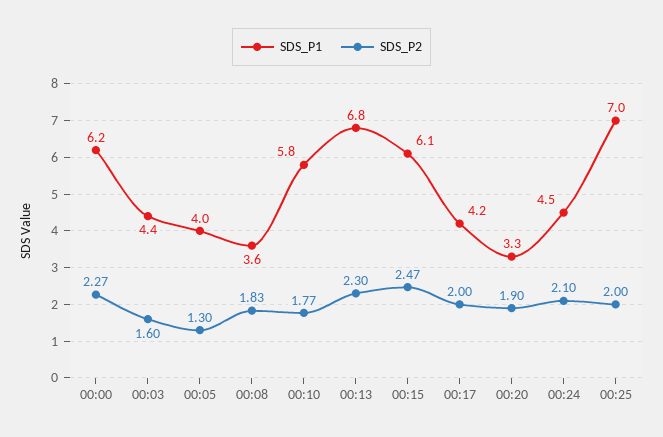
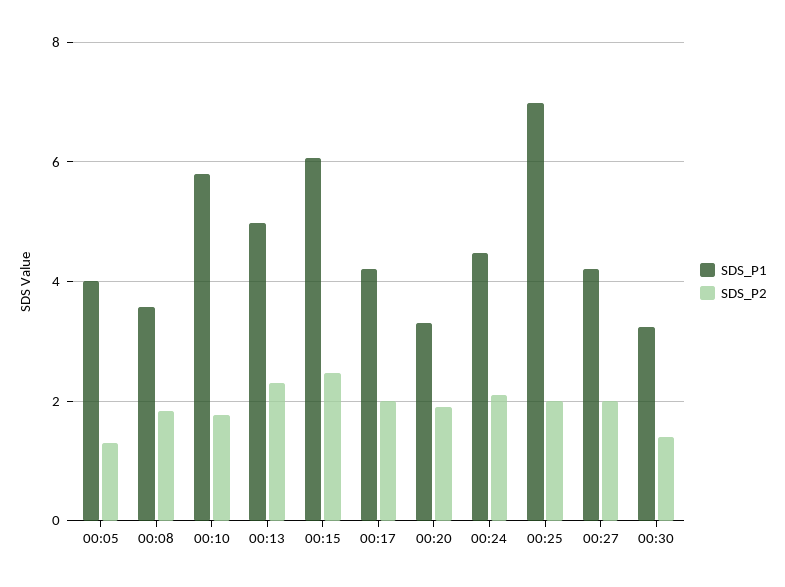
SDS_P1, 00:00: 6.2 -> none
SDS_P2, 00:00: 2.27 -> none
SDS_P1, 00:03: 4.4 -> none
SDS_P2, 00:03: 1.6 -> none
SDS_P1, 00:13: 6.8 -> 5
SDS_P1, 00:27: none -> 4.2
SDS_P2, 00:27: none -> 2
SDS_P1, 00:30: none -> 3.2
SDS_P2, 00:30: none -> 1.4

